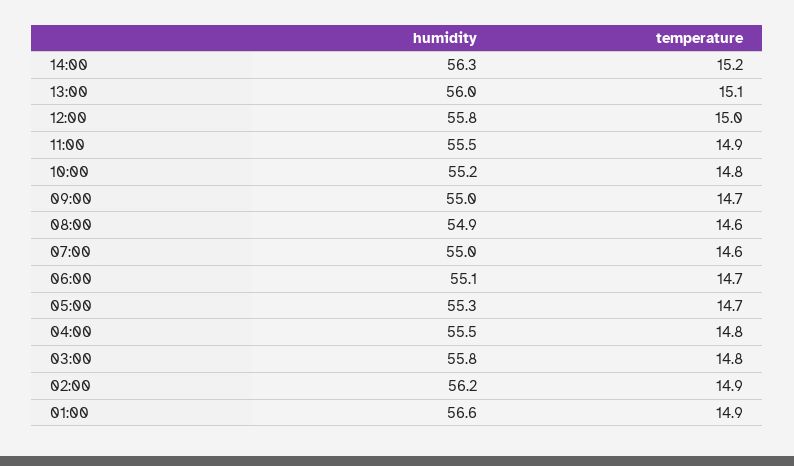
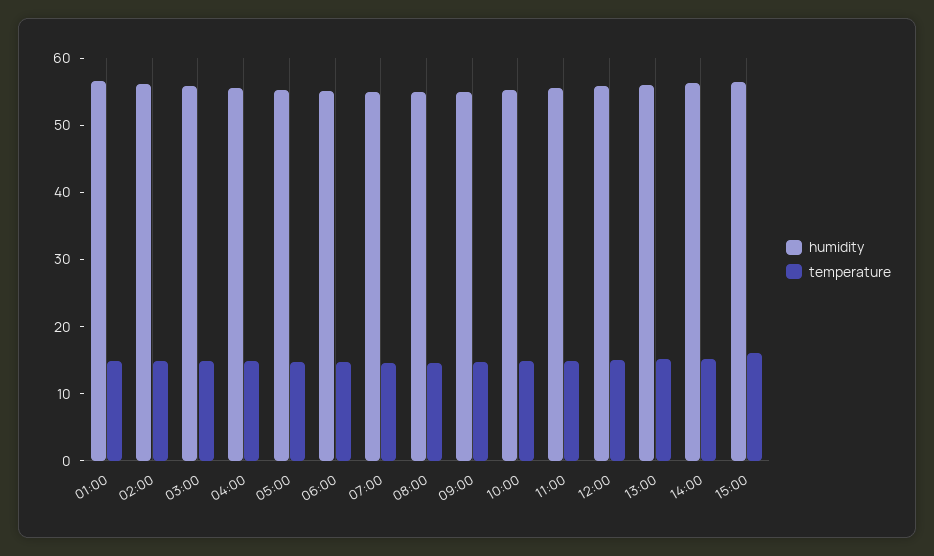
humidity, 15:00: none -> 56
temperature, 15:00: none -> 16

